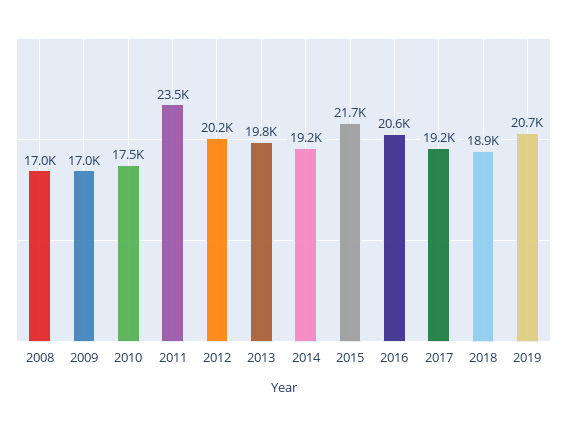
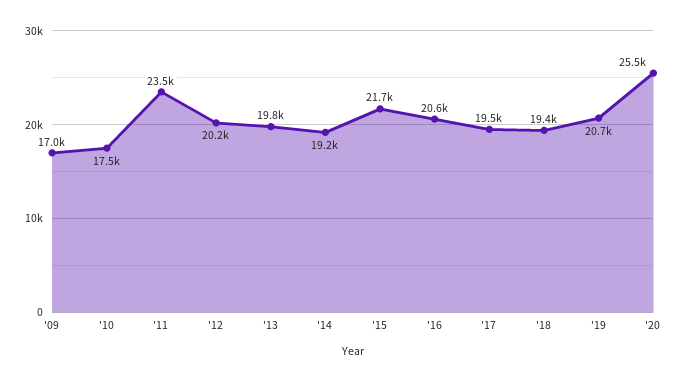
2008: 17000 -> none
2017: 19200 -> 19500
2018: 18900 -> 19400
'20: none -> 25500

